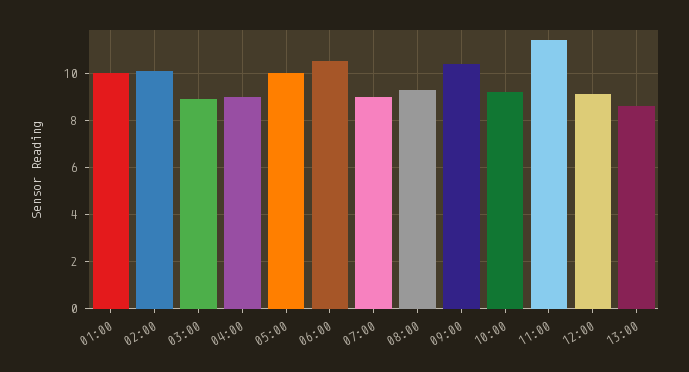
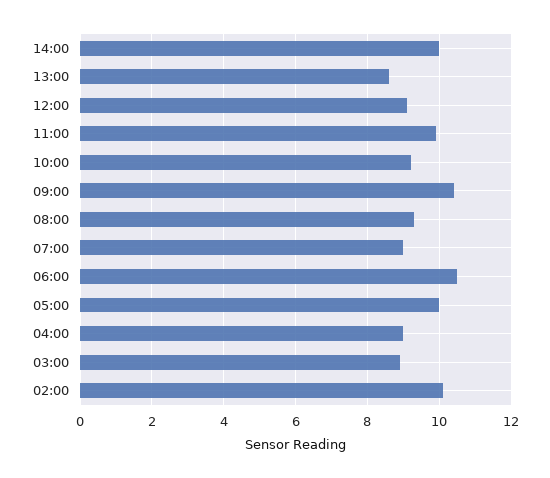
01:00: 10 -> none
11:00: 11.5 -> 10
14:00: none -> 10

